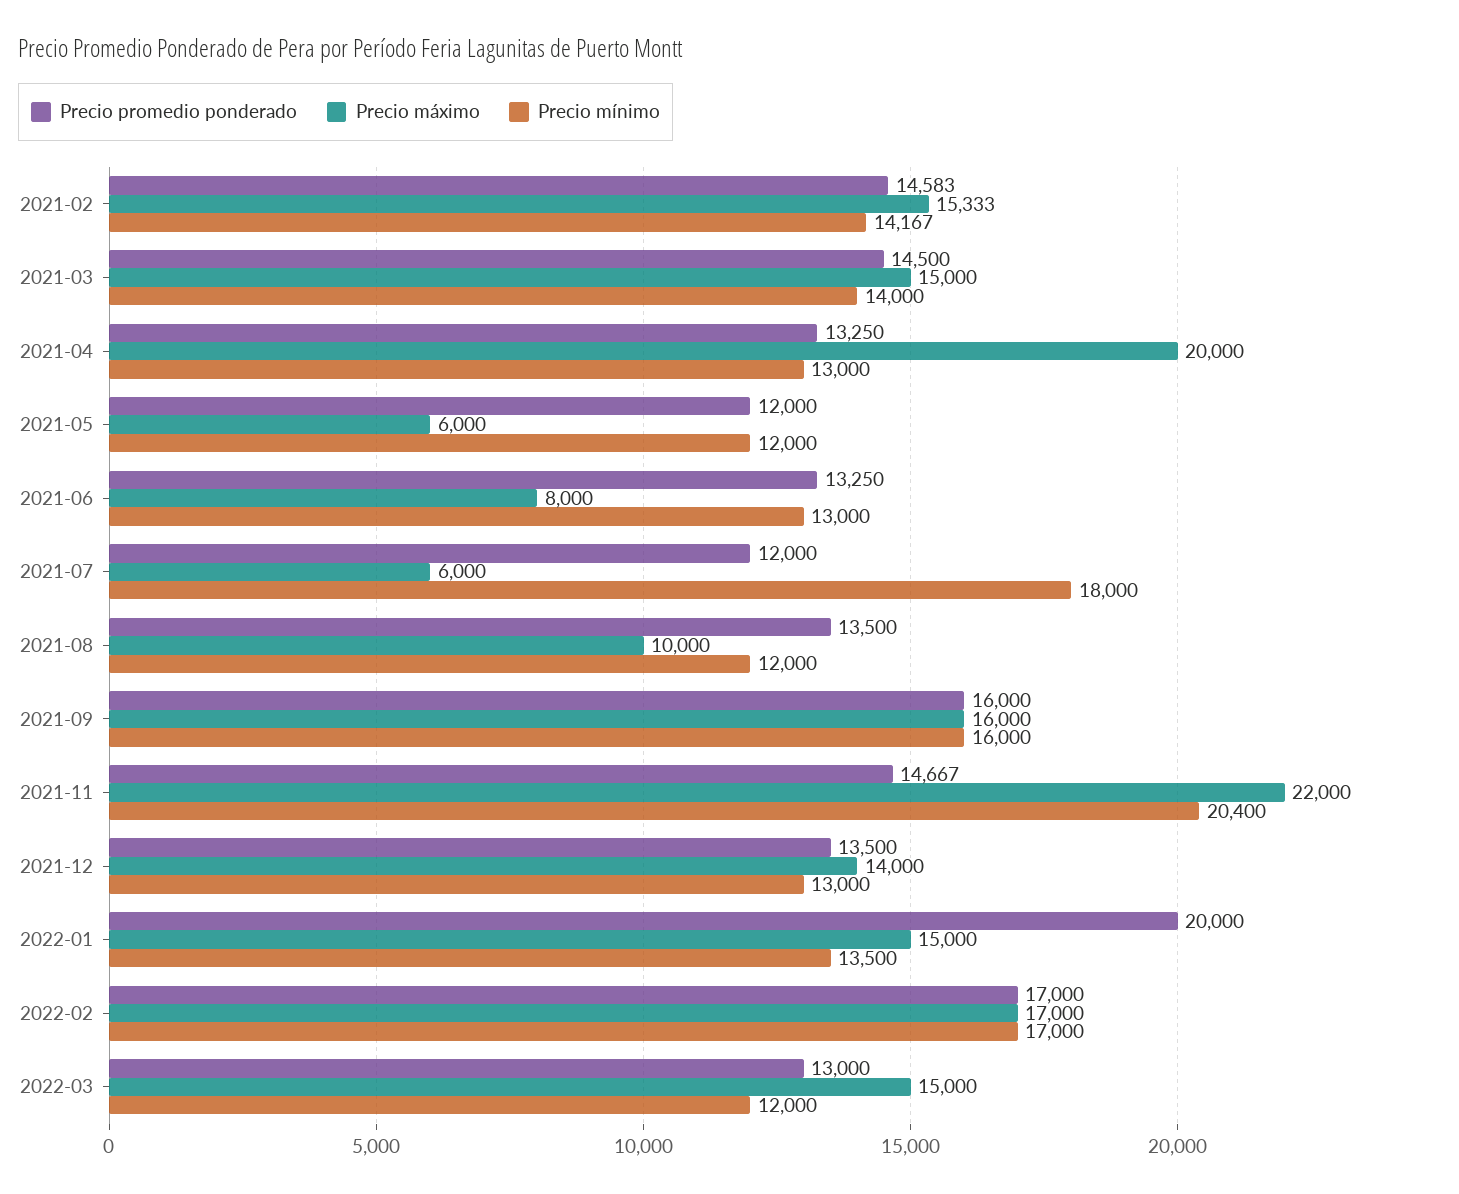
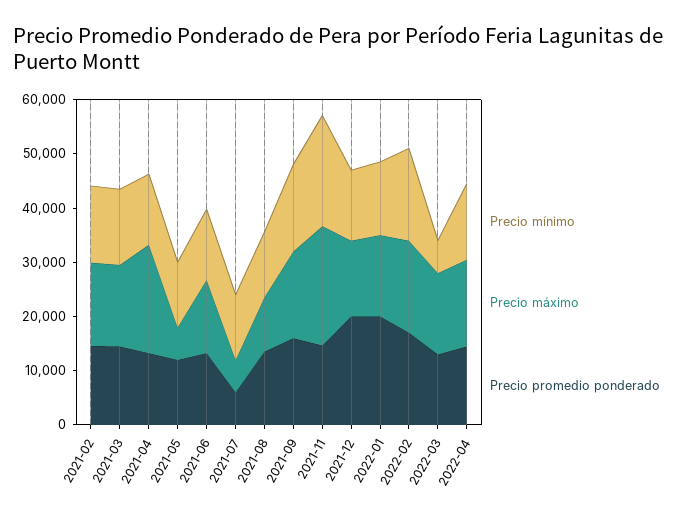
Precio máximo, 2021-06: 8000 -> 14000
Precio promedio ponderado, 2021-07: 12000 -> 6000
Precio mínimo, 2021-07: 18000 -> 12000
Precio promedio ponderado, 2021-12: 13500 -> 20000
Precio mínimo, 2022-03: 12000 -> 6000
Precio mínimo, 2022-04: none -> 14000
Precio máximo, 2022-04: none -> 16000
Precio promedio ponderado, 2022-04: none -> 14000

